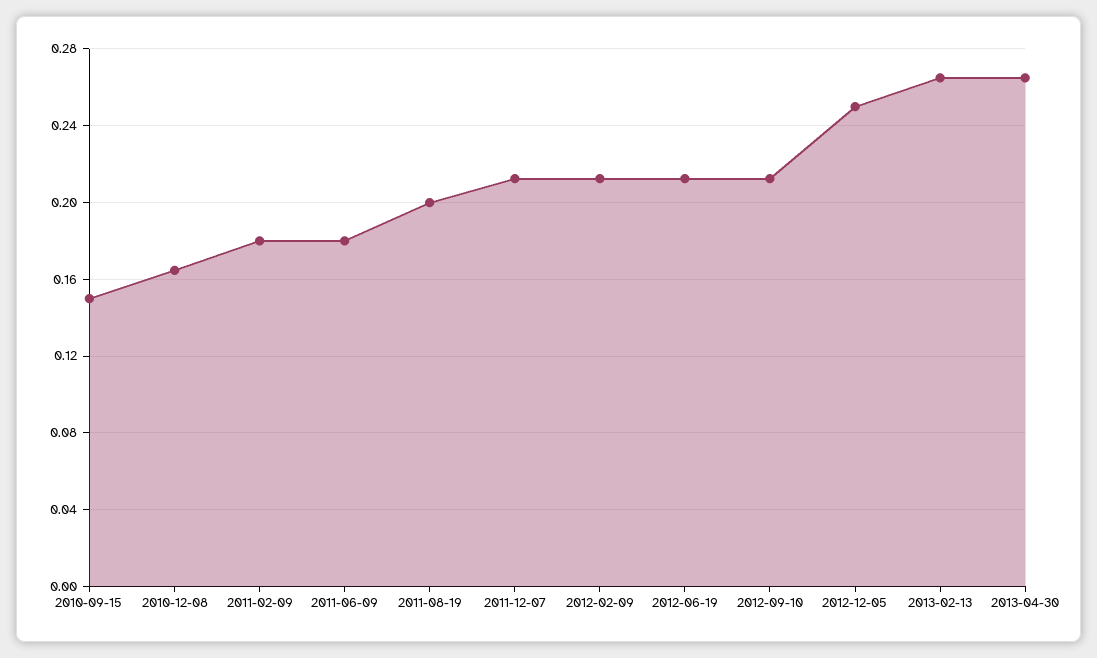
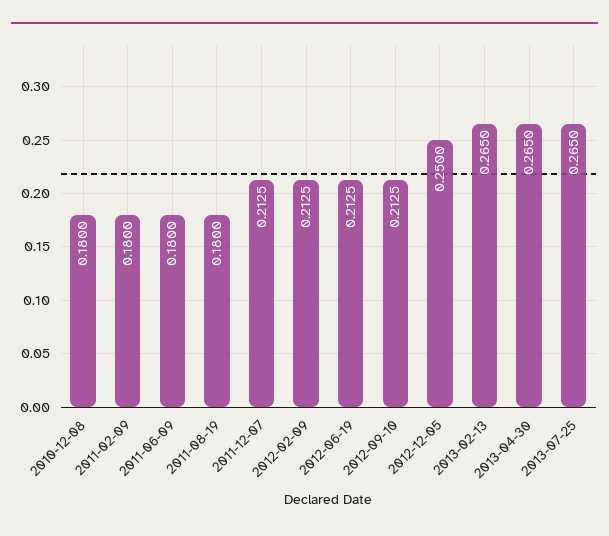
2010-09-15: 0.15 -> none
2010-12-08: 0.165 -> 0.18
2011-08-19: 0.2 -> 0.18
2013-07-25: none -> 0.265

